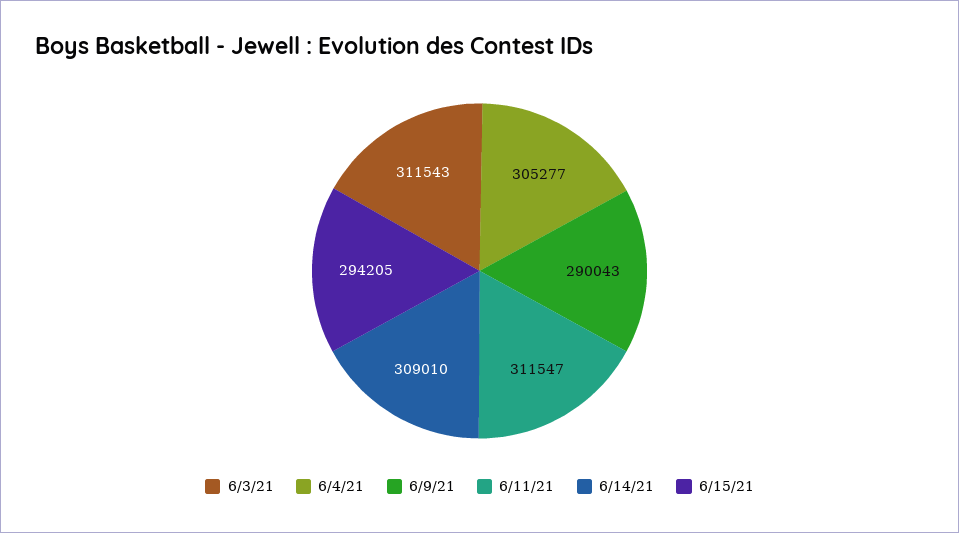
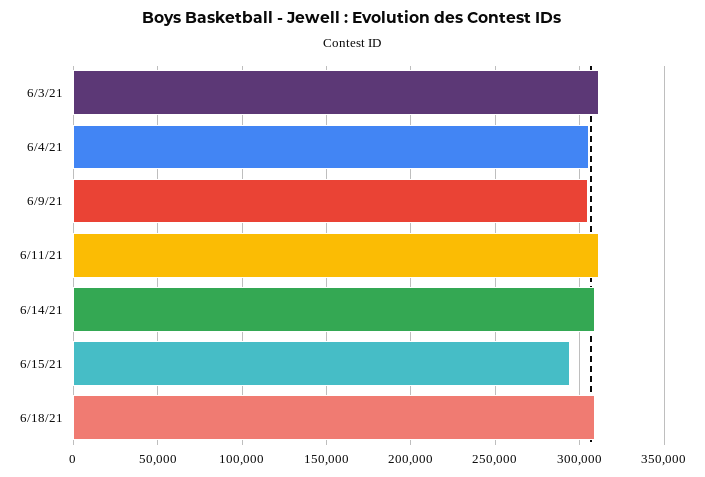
6/9/21: 290043 -> 305000
6/18/21: none -> 310000

